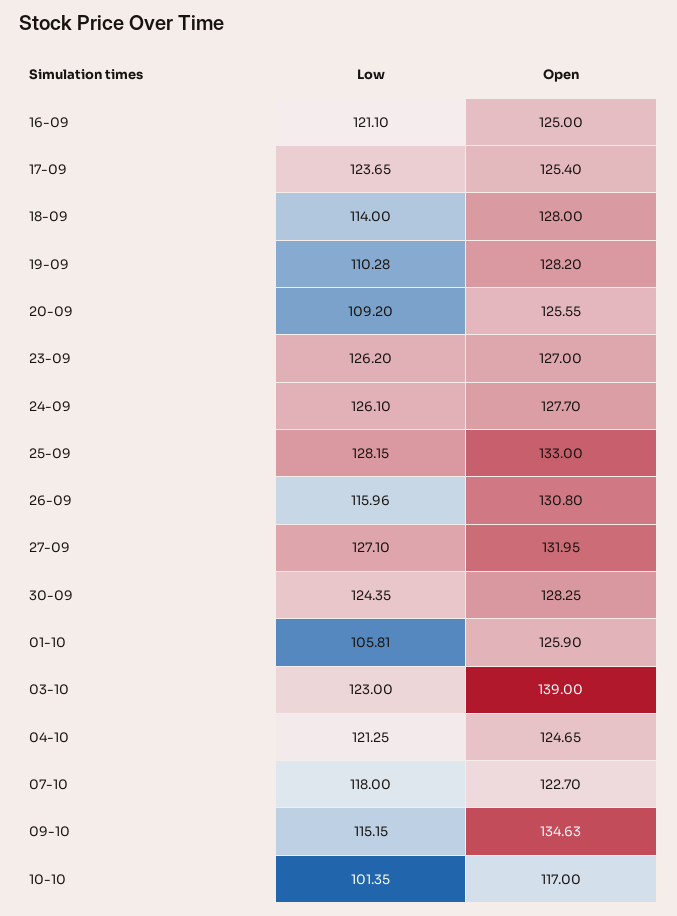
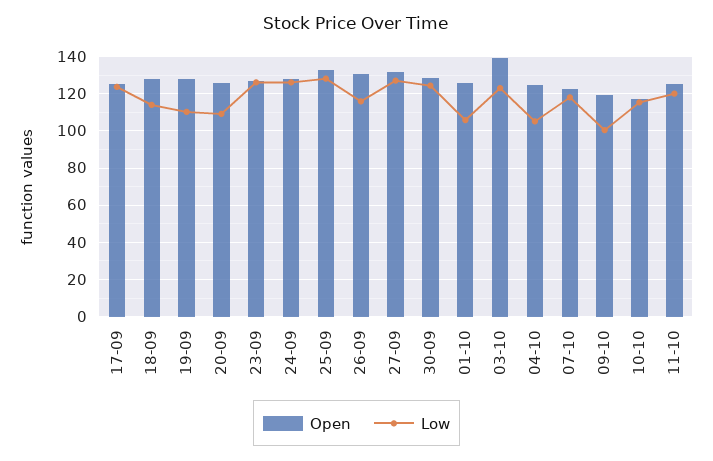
Low, 16-09: 121.1 -> none
Open, 16-09: 125 -> none
Low, 04-10: 121.25 -> 105
Low, 09-10: 115.15 -> 100
Open, 09-10: 134.63 -> 120
Low, 10-10: 101.35 -> 115
Open, 11-10: none -> 125
Low, 11-10: none -> 120

